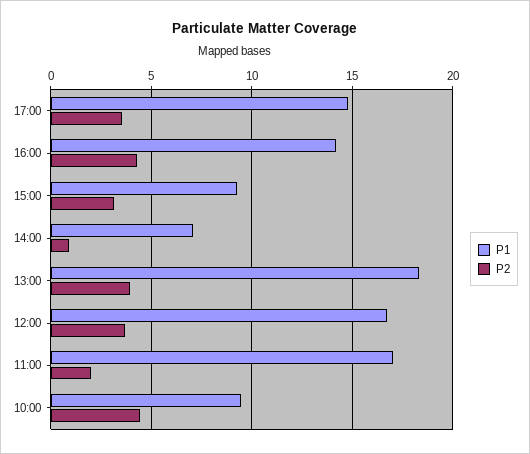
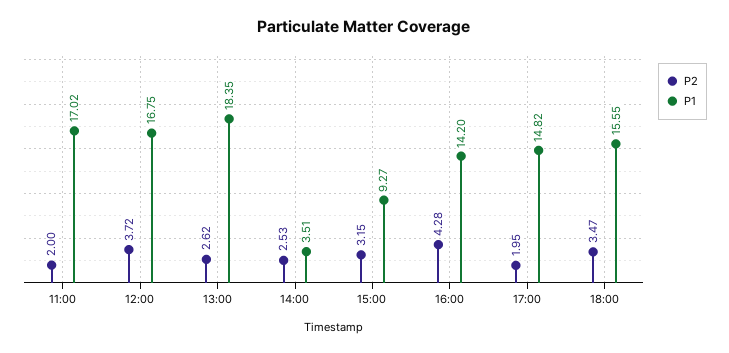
P2, 17:00: 3.5 -> 1.95
P1, 14:00: 7 -> 3.51
P2, 14:00: 1 -> 2.53
P2, 13:00: 4 -> 2.62
P1, 10:00: 9.5 -> none
P2, 10:00: 4.5 -> none
P2, 18:00: none -> 3.47
P1, 18:00: none -> 15.55

